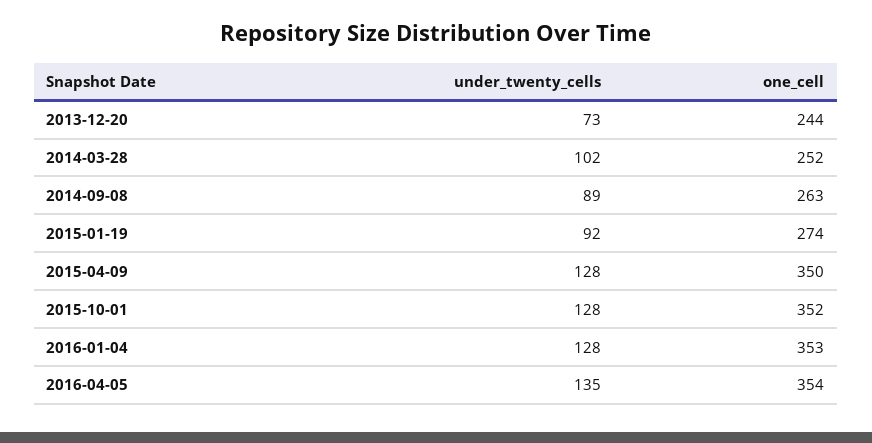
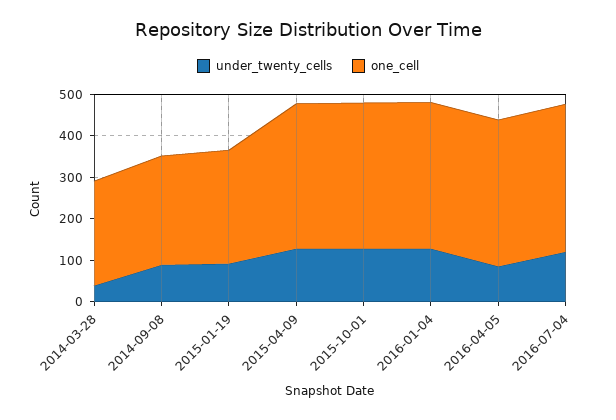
under_twenty_cells, 2013-12-20: 73 -> none
one_cell, 2013-12-20: 244 -> none
under_twenty_cells, 2014-03-28: 102 -> 40
under_twenty_cells, 2016-04-05: 135 -> 80
under_twenty_cells, 2016-07-04: none -> 120
one_cell, 2016-07-04: none -> 360

